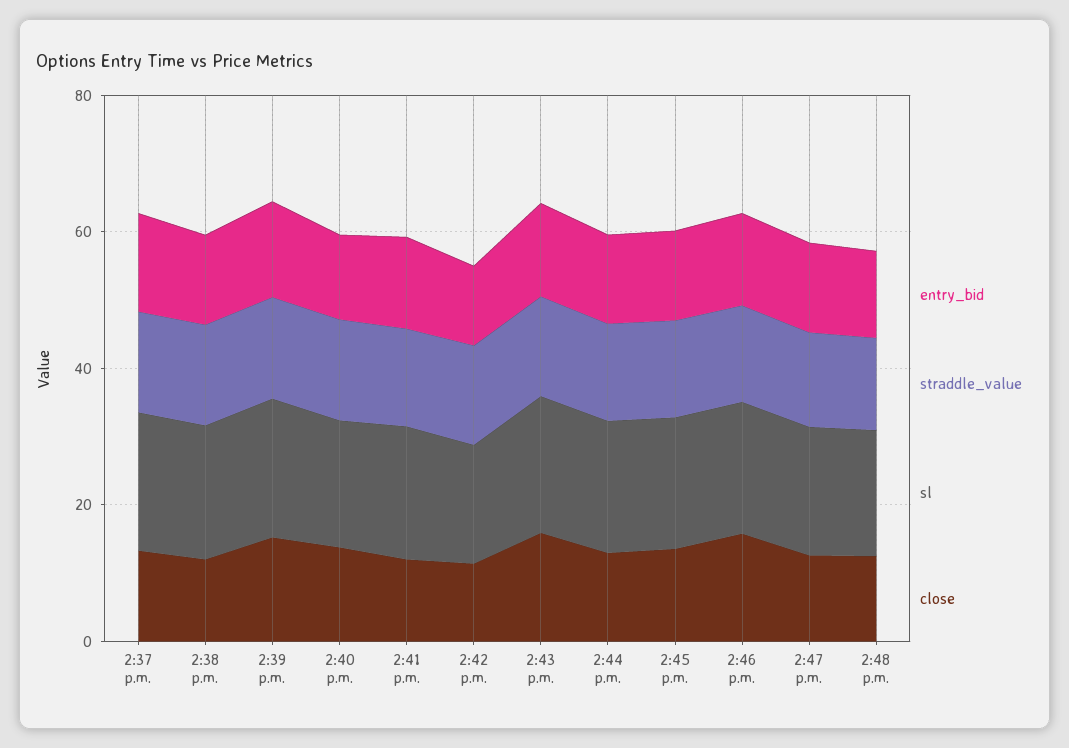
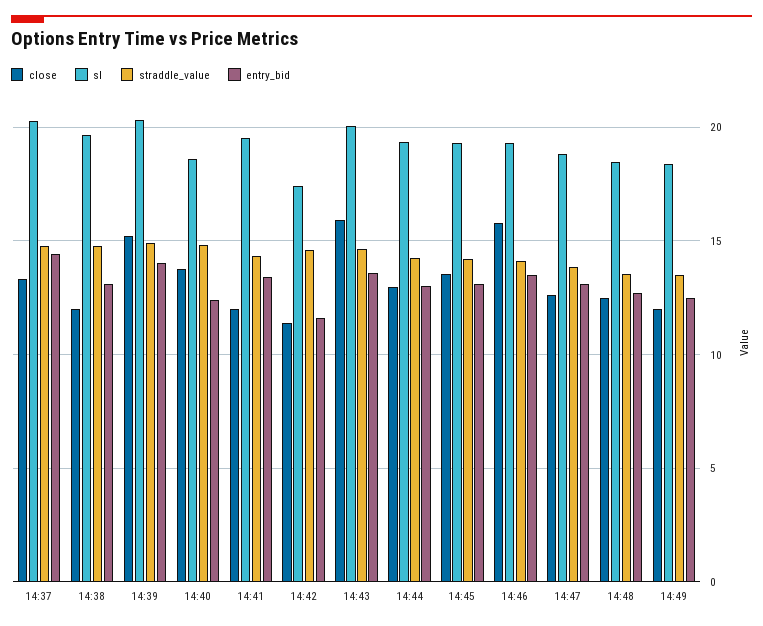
close, 14:49: none -> 12
sl, 14:49: none -> 18.5
straddle_value, 14:49: none -> 13.5
entry_bid, 14:49: none -> 12.5

